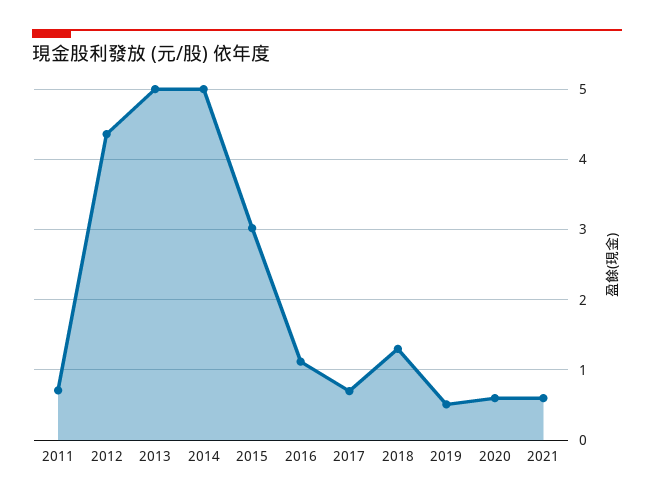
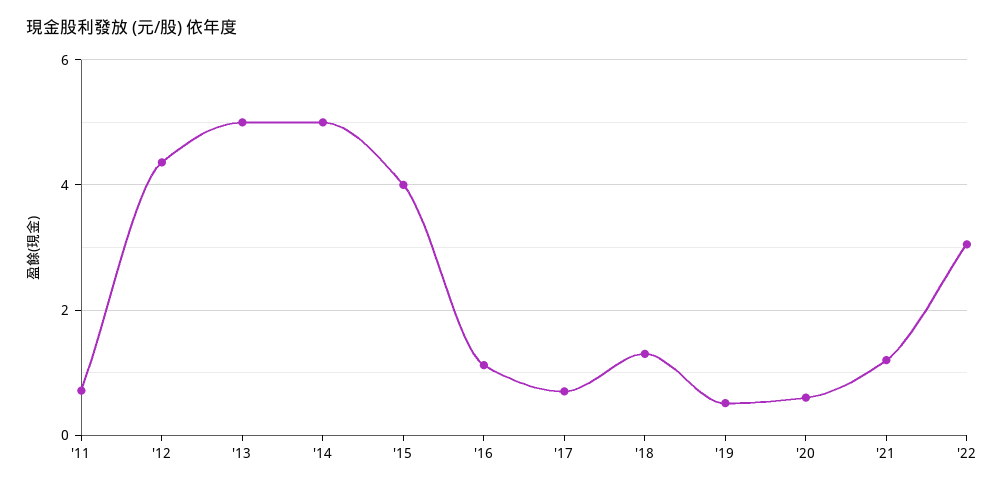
2015: 3 -> 4
2021: 0.6 -> 1.2
'22: none -> 3

